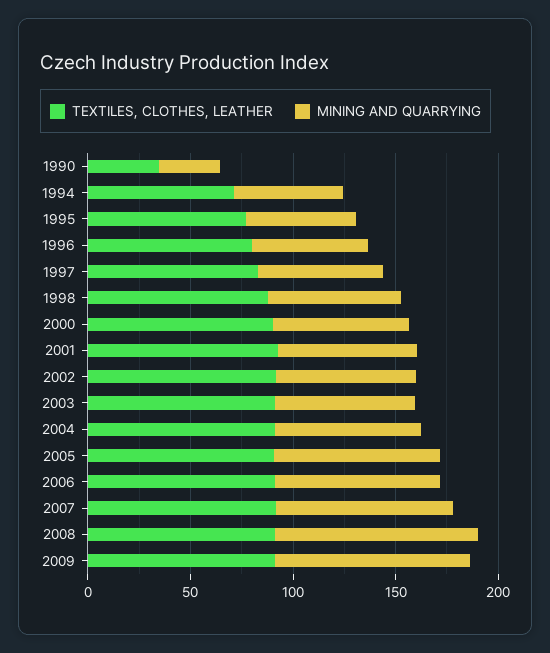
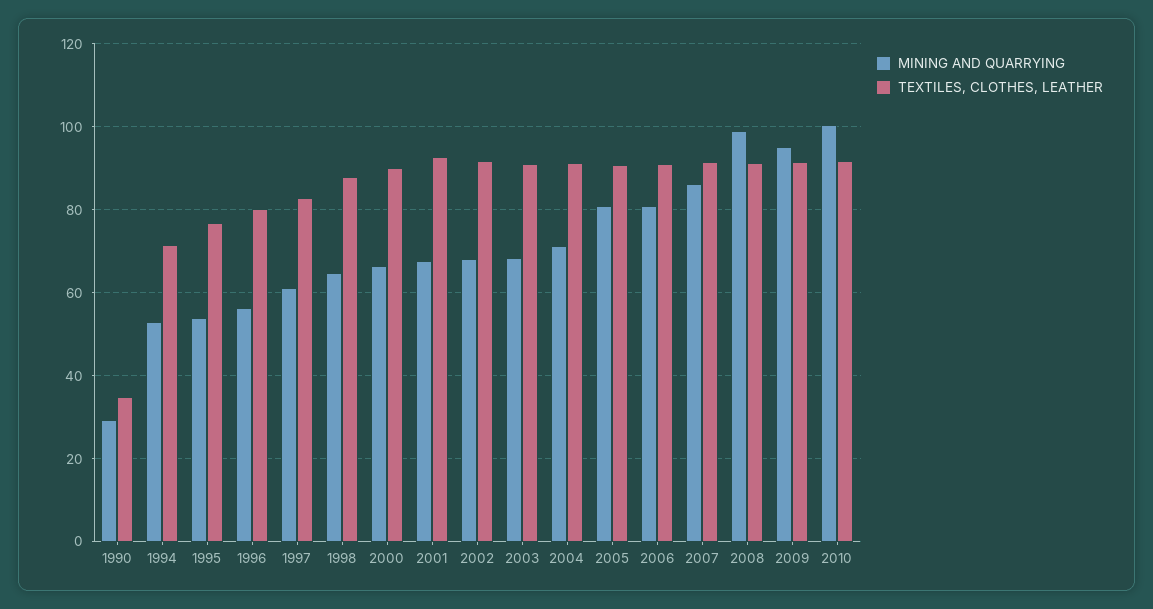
MINING AND QUARRYING, 2010: none -> 100
TEXTILES, CLOTHES, LEATHER, 2010: none -> 92

